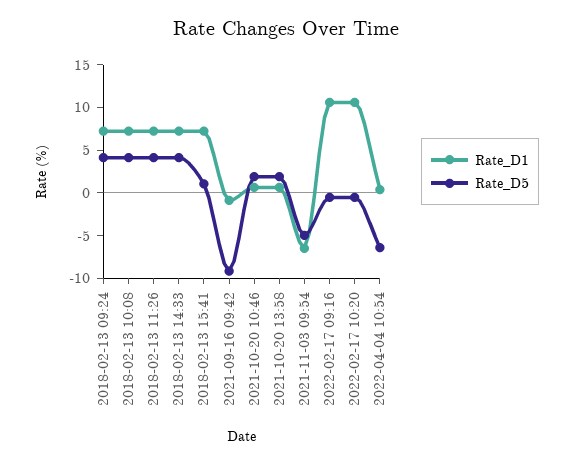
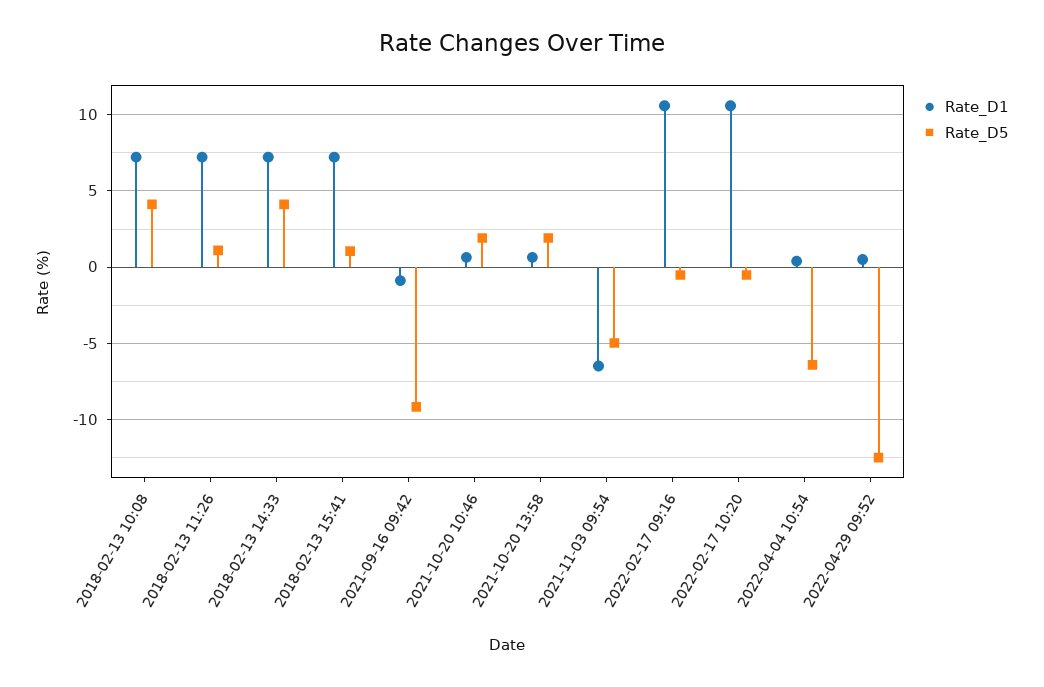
Rate_D1, 2018-02-13 09:24: 7 -> none
Rate_D5, 2018-02-13 09:24: 4 -> none
Rate_D5, 2018-02-13 11:26: 4 -> 1
Rate_D1, 2022-04-29 09:52: none -> 0.5
Rate_D5, 2022-04-29 09:52: none -> -12.5

